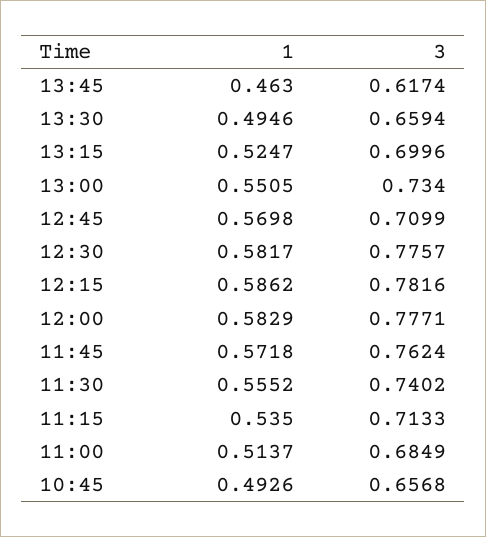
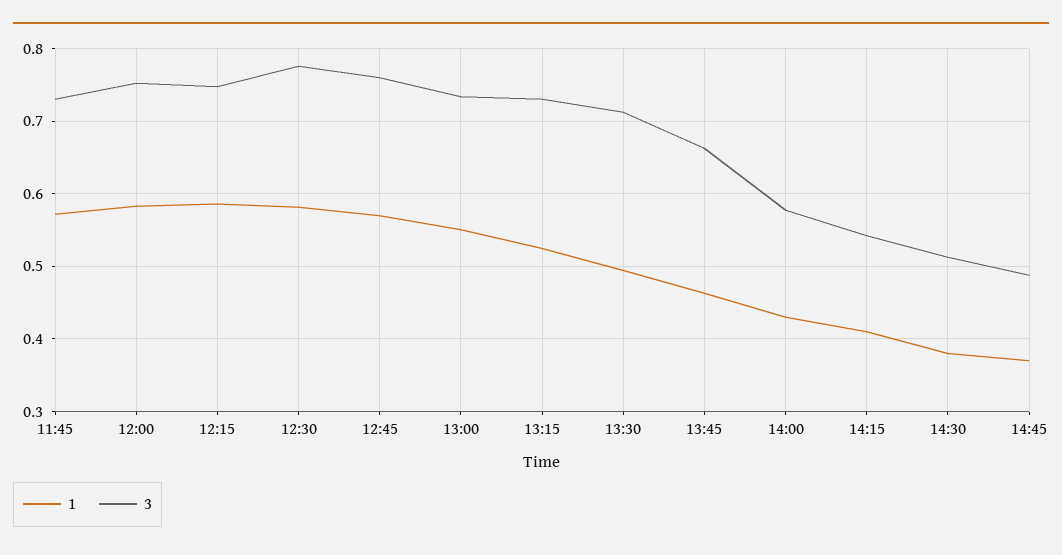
3, 13:45: 0.6174 -> 0.66
3, 13:30: 0.6594 -> 0.71
3, 13:15: 0.6996 -> 0.73
3, 12:45: 0.7099 -> 0.76
3, 12:15: 0.7816 -> 0.75
3, 12:00: 0.7771 -> 0.75
3, 11:45: 0.7624 -> 0.73
1, 11:30: 0.5552 -> none
3, 11:30: 0.7402 -> none
1, 11:15: 0.535 -> none
3, 11:15: 0.7133 -> none
1, 11:00: 0.5137 -> none
3, 11:00: 0.6849 -> none
1, 10:45: 0.4926 -> none
3, 10:45: 0.6568 -> none
1, 14:00: none -> 0.43
3, 14:00: none -> 0.58
1, 14:15: none -> 0.41
3, 14:15: none -> 0.54
1, 14:30: none -> 0.38
3, 14:30: none -> 0.51
1, 14:45: none -> 0.37
3, 14:45: none -> 0.49

